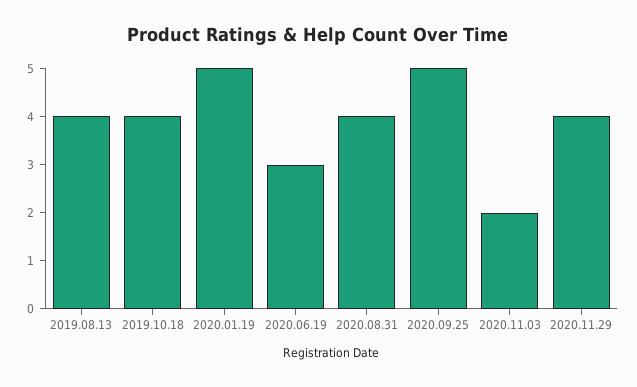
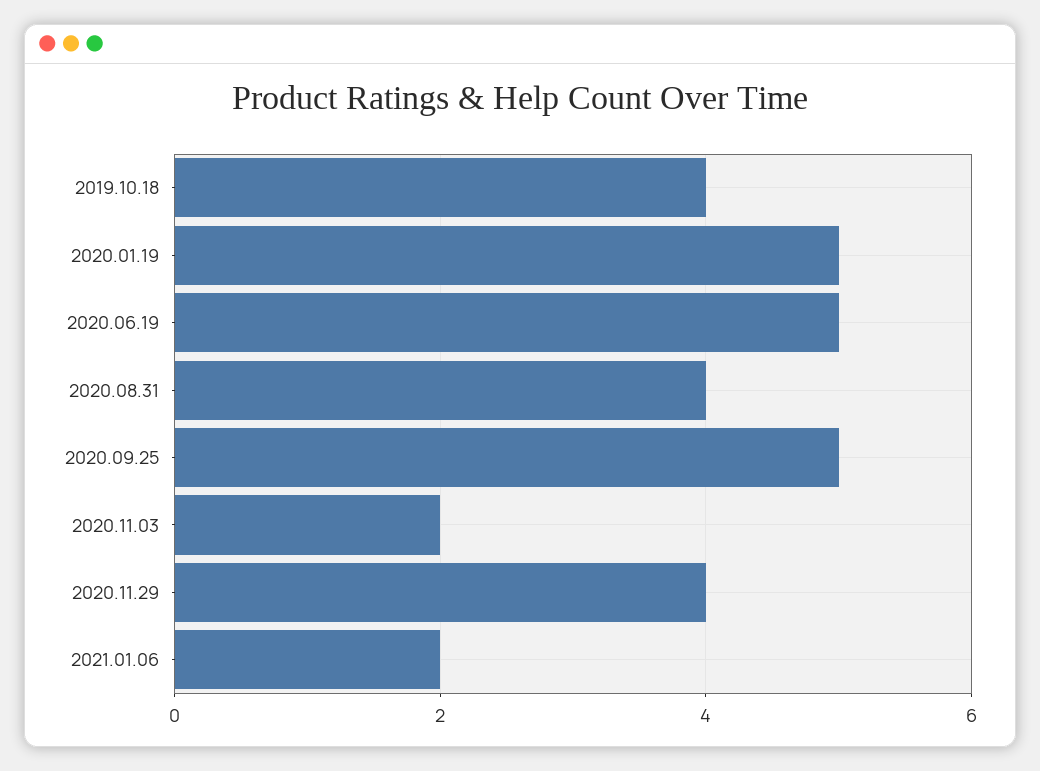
2019.08.13: 4 -> none
2020.06.19: 3 -> 5
2021.01.06: none -> 2

